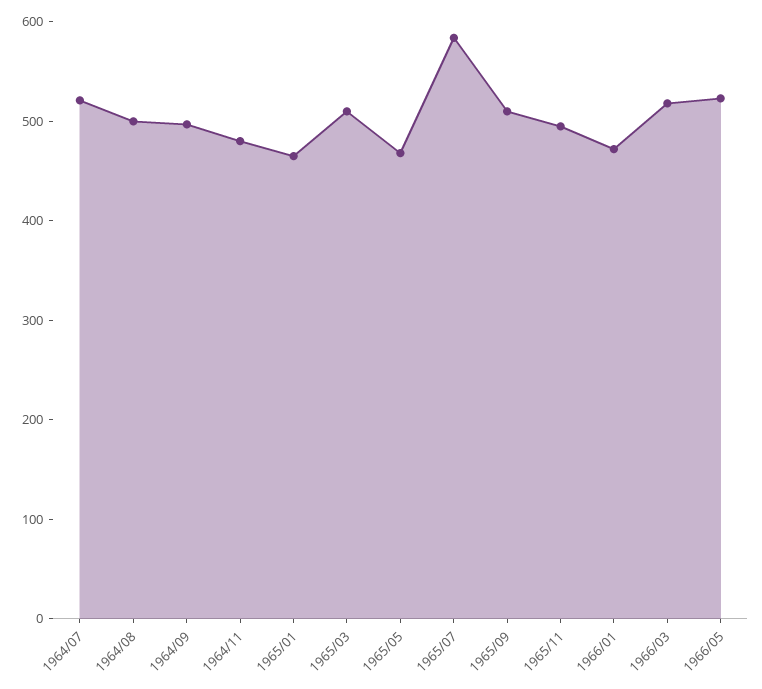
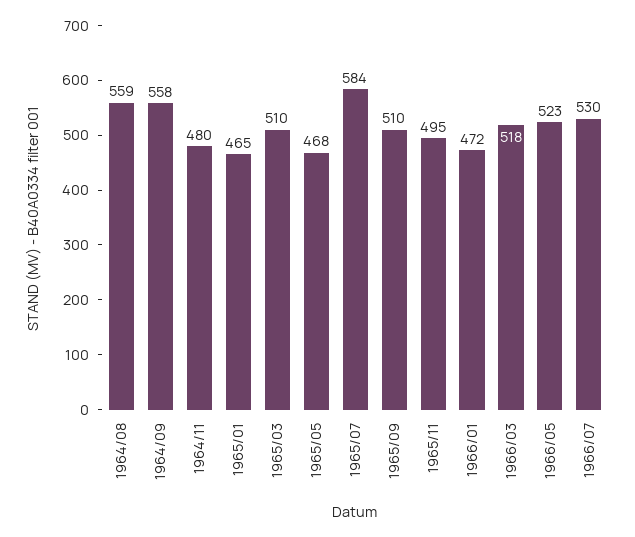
1964/07: 520 -> none
1964/08: 500 -> 559
1964/09: 500 -> 558
1966/07: none -> 530

